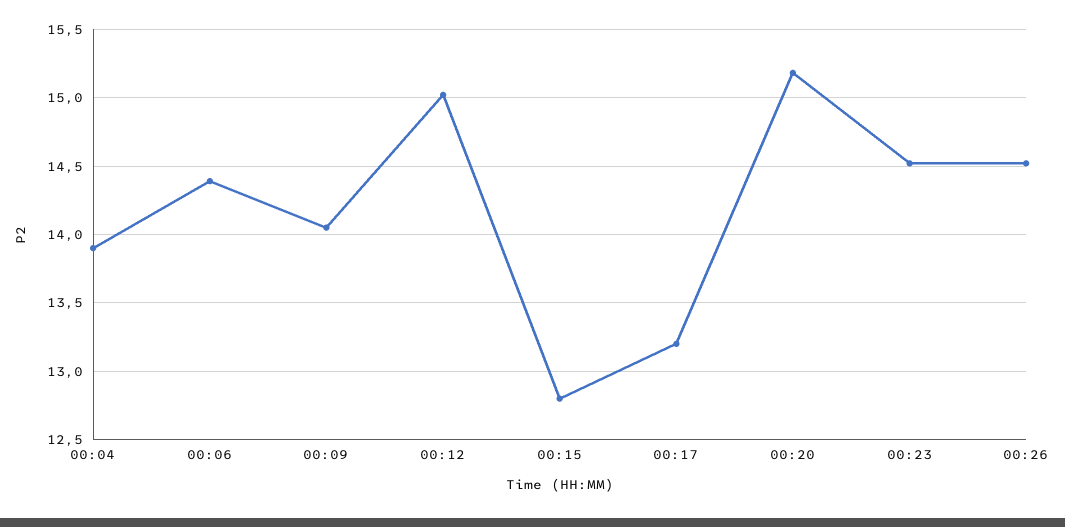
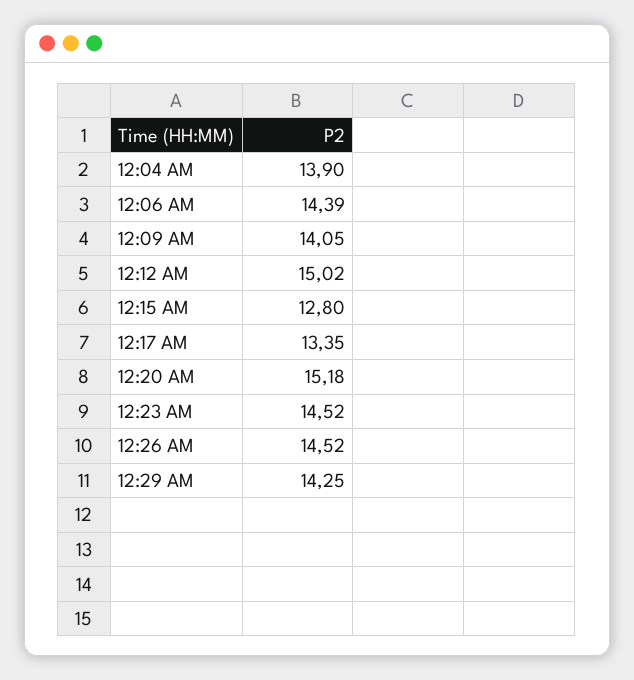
00:17: 13.2 -> 13.35
12:29 AM: none -> 14.25

